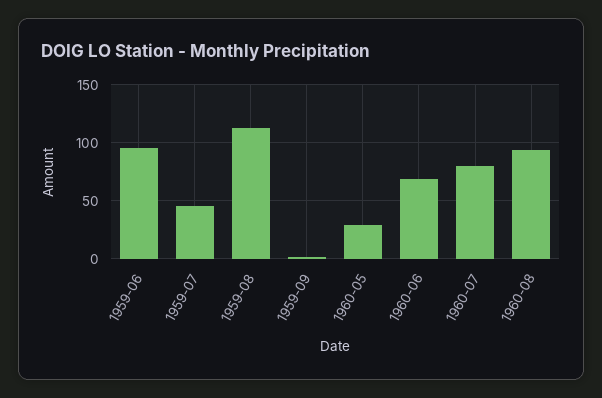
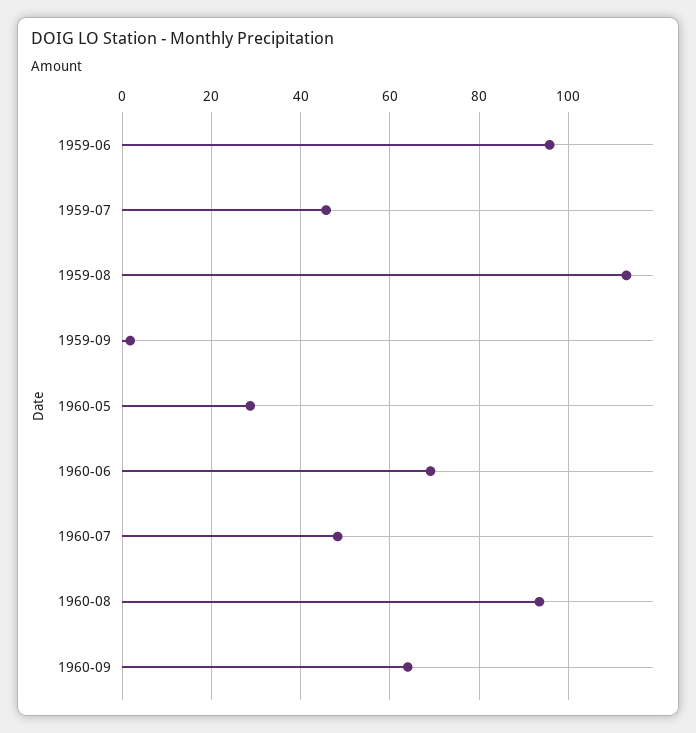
1960-07: 80 -> 48
1960-09: none -> 64

